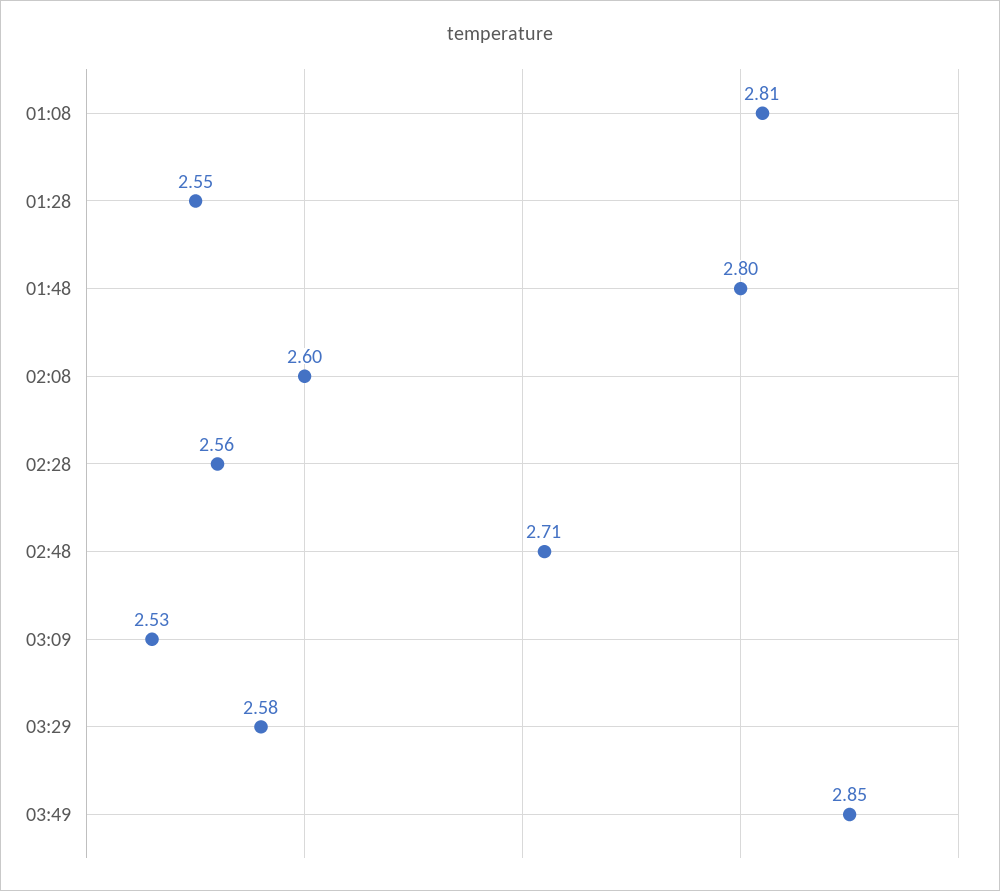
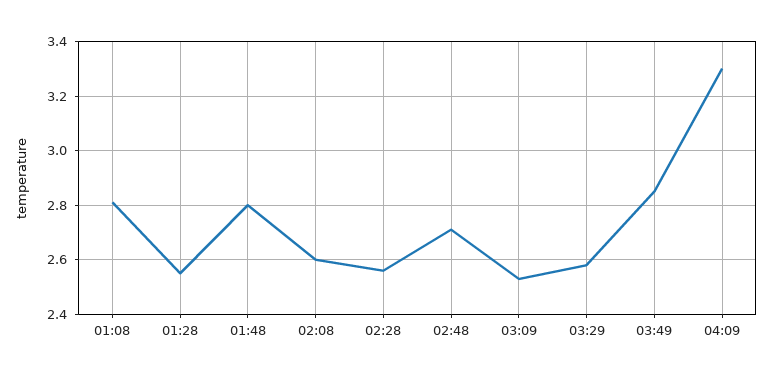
04:09: none -> 3.3

